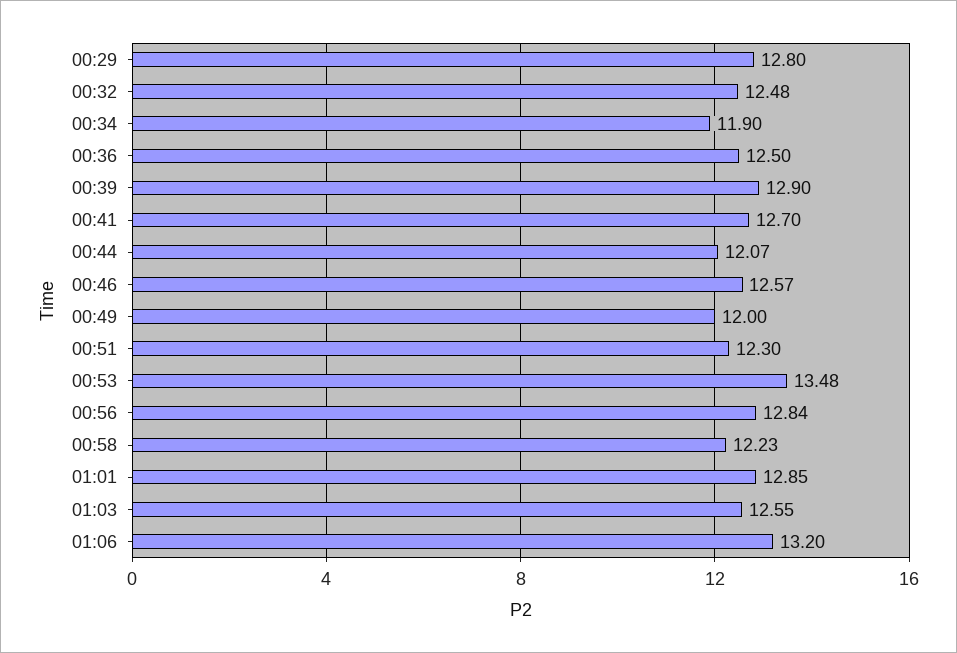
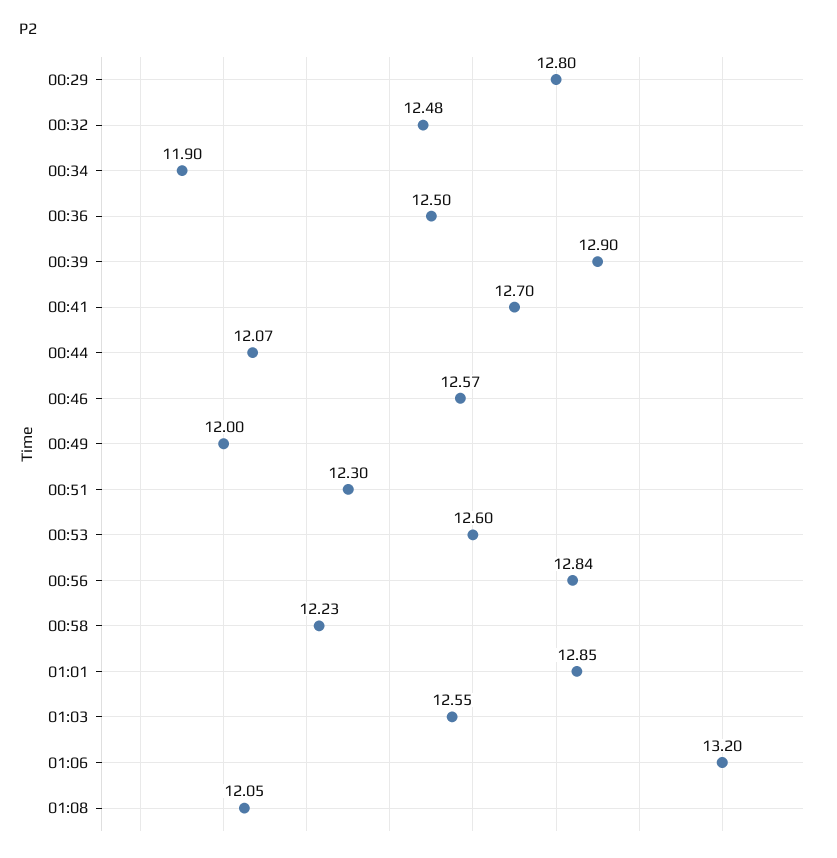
00:53: 13.48 -> 12.6
01:08: none -> 12.05

